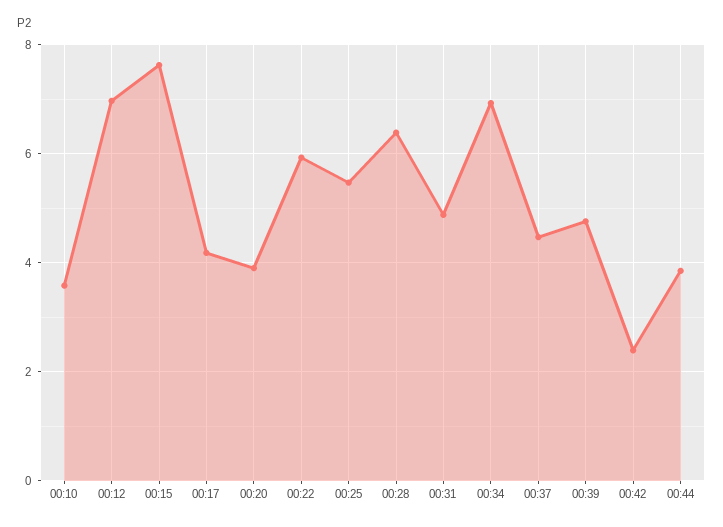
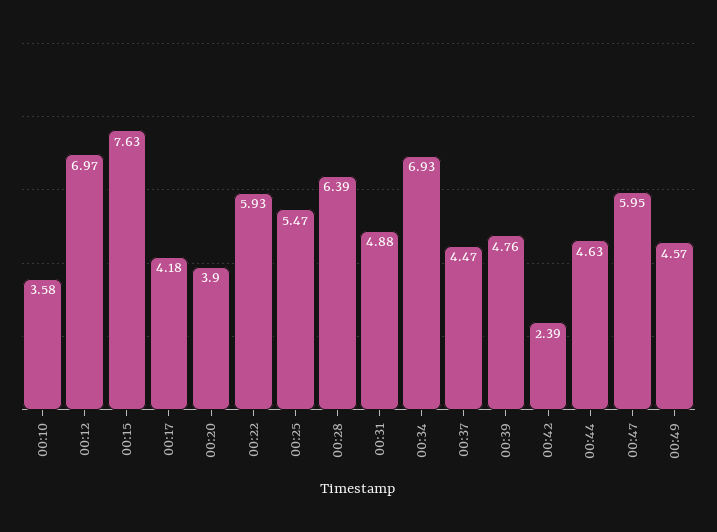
00:44: 3.8 -> 4.63
00:47: none -> 5.95
00:49: none -> 4.57

